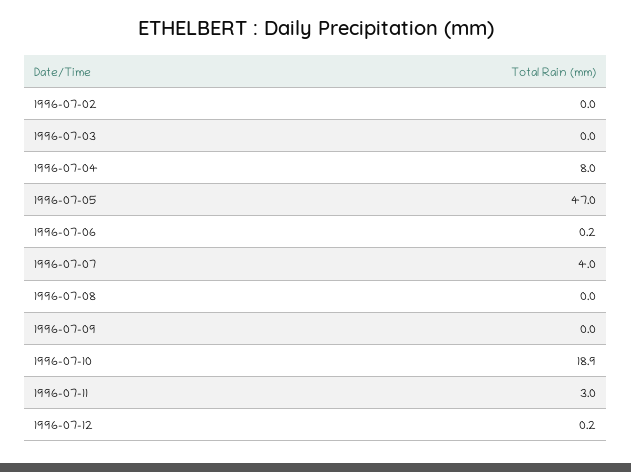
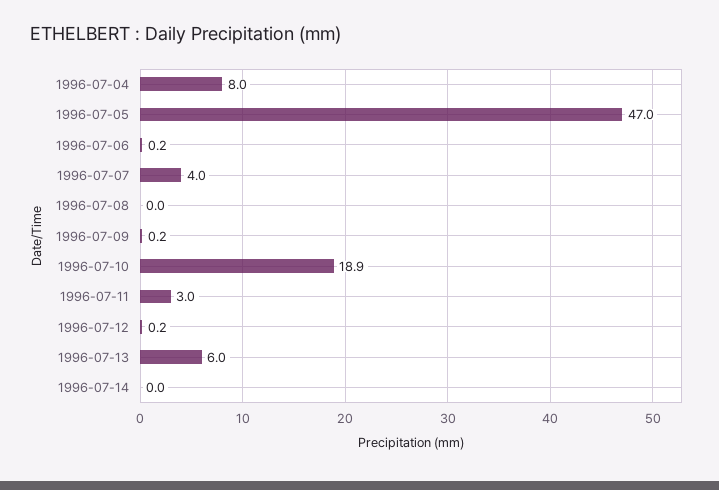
1996-07-02: 0 -> none
1996-07-03: 0 -> none
1996-07-09: 0 -> 0.2
1996-07-13: none -> 6
1996-07-14: none -> 0

